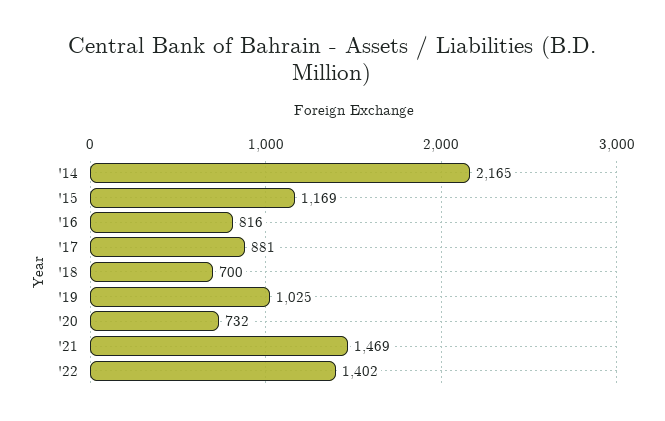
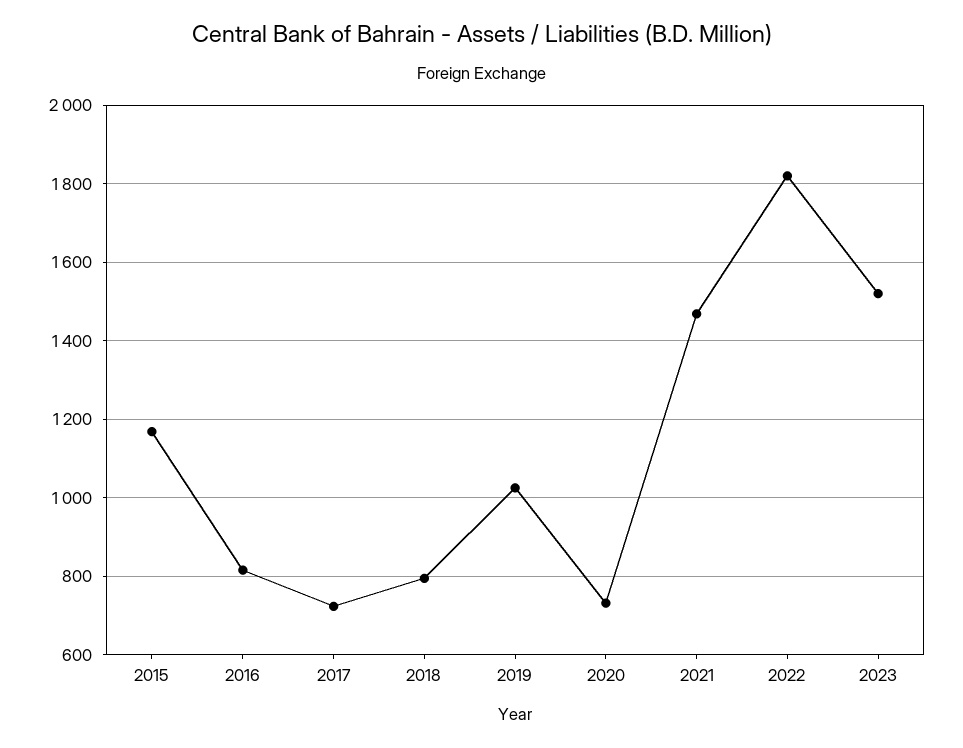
'14: 2165 -> none
'17: 881 -> 720
'18: 700 -> 800
'22: 1402 -> 1820
2023: none -> 1520

